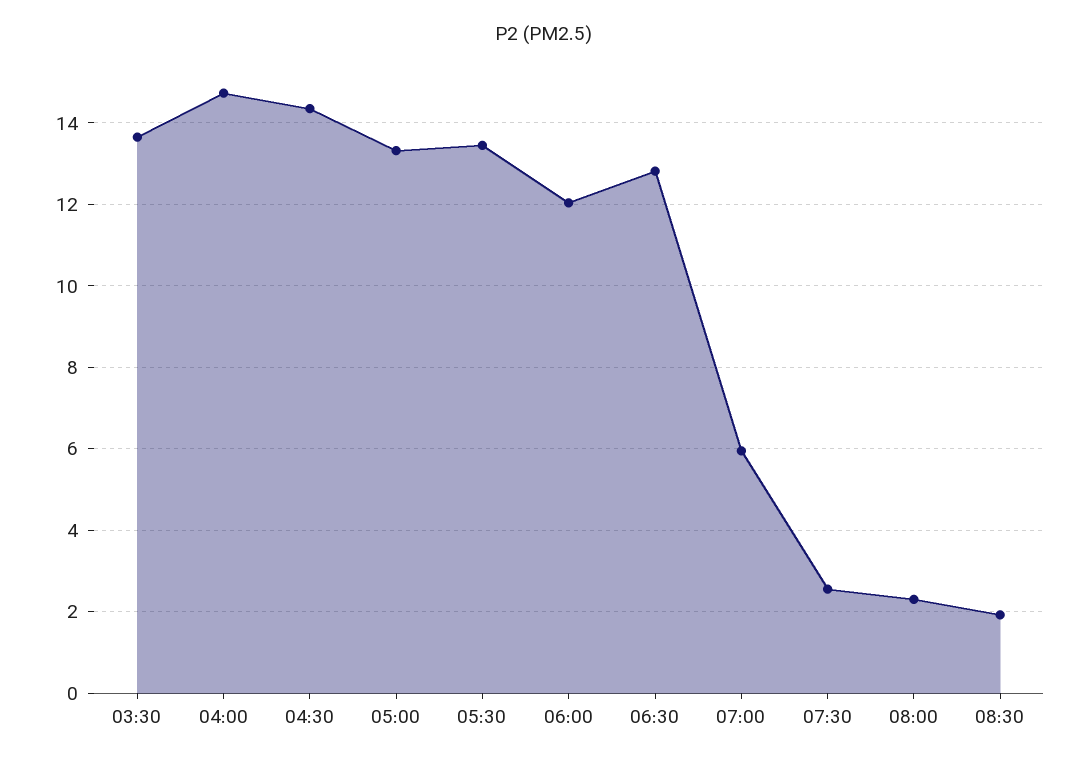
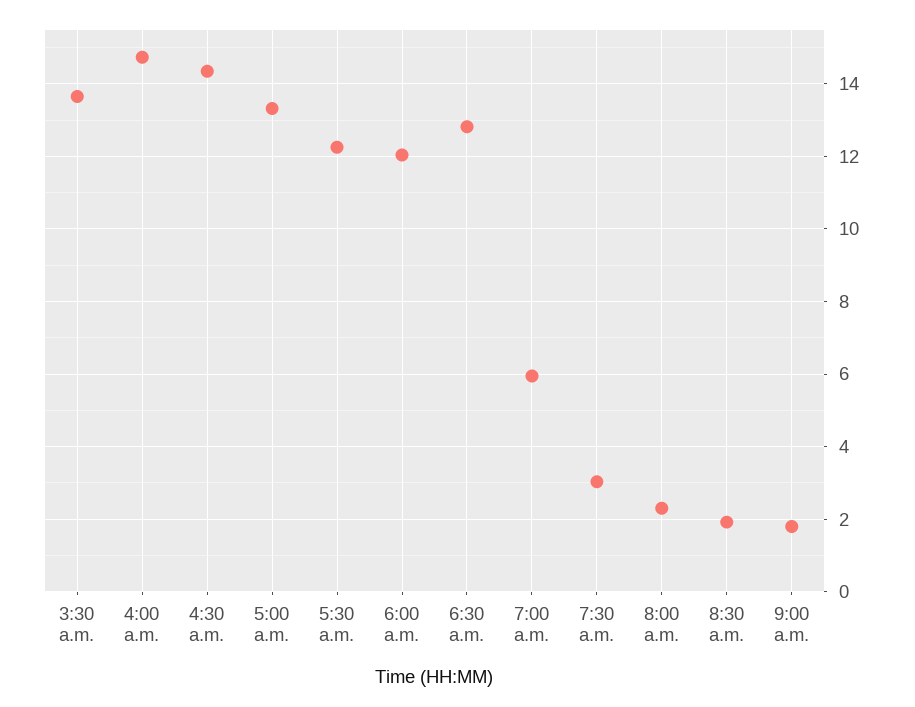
05:30: 13.4 -> 12.2
07:30: 2.6 -> 3
9:00 a.m.: none -> 1.8

